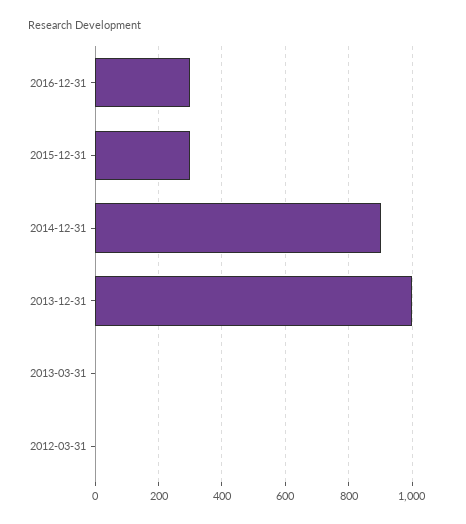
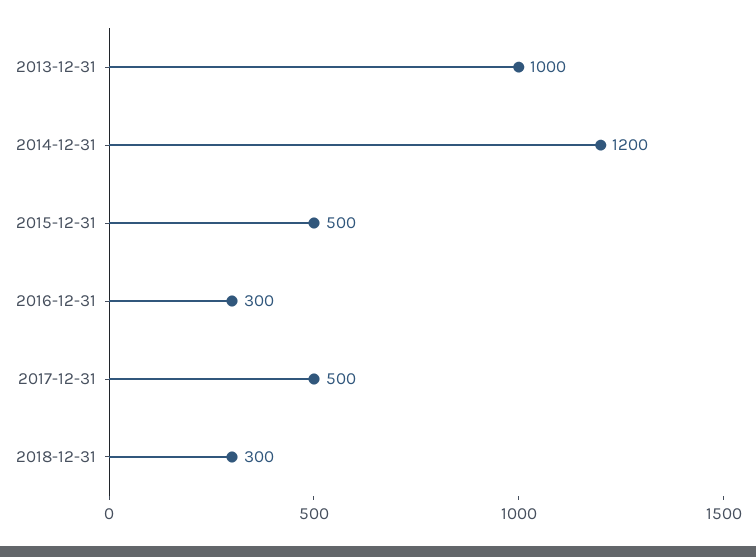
2015-12-31: 300 -> 500
2014-12-31: 900 -> 1200
2013-03-31: 0 -> none
2012-03-31: 0 -> none
2017-12-31: none -> 500
2018-12-31: none -> 300

